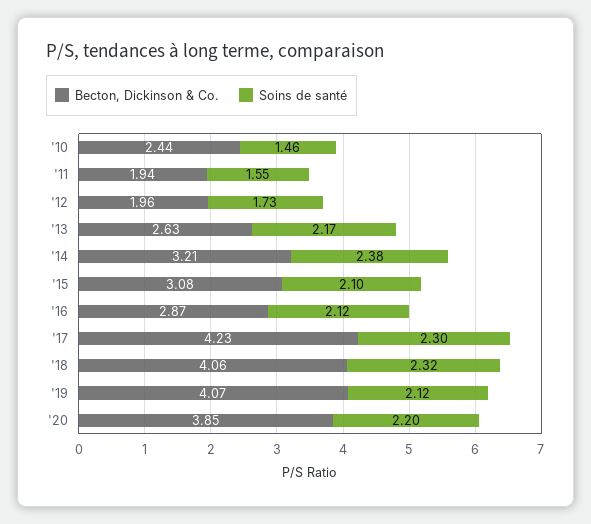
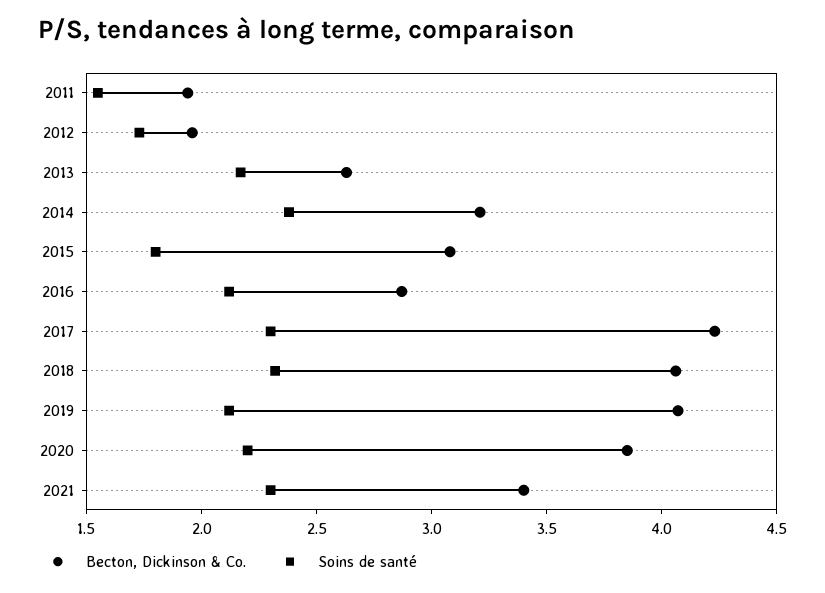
Becton, Dickinson & Co., '10: 2.44 -> none
Soins de santé, '10: 1.46 -> none
Soins de santé, '15: 2.1 -> 1.8
Becton, Dickinson & Co., 2021: none -> 3.4
Soins de santé, 2021: none -> 2.3

